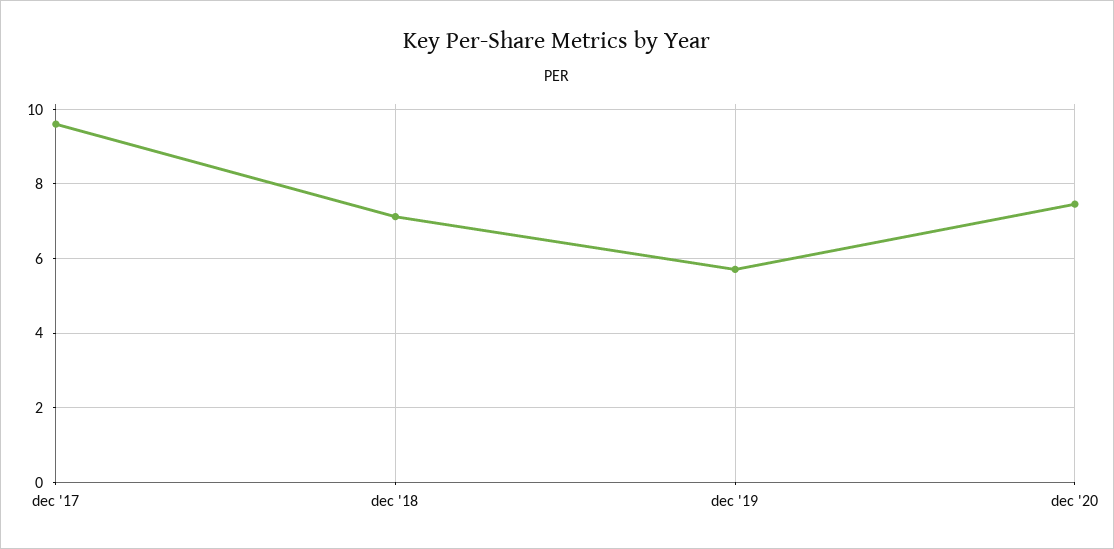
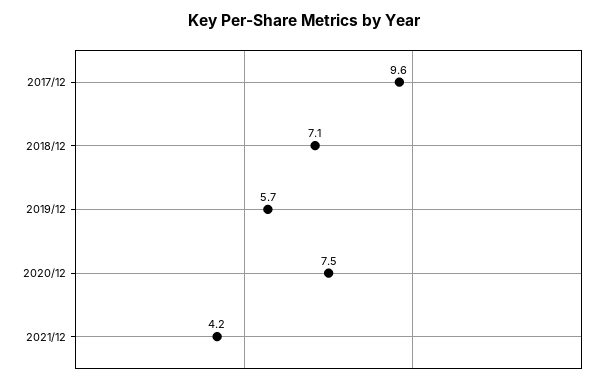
2021/12: none -> 4.2

